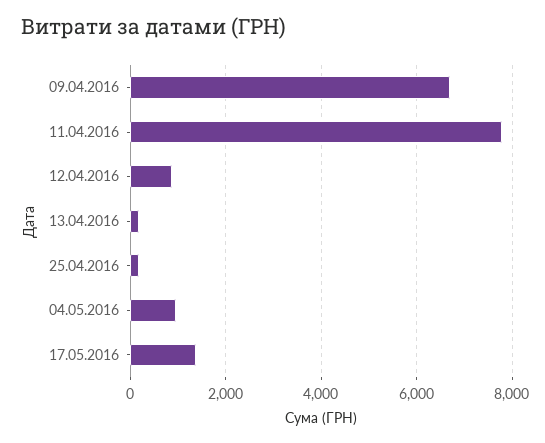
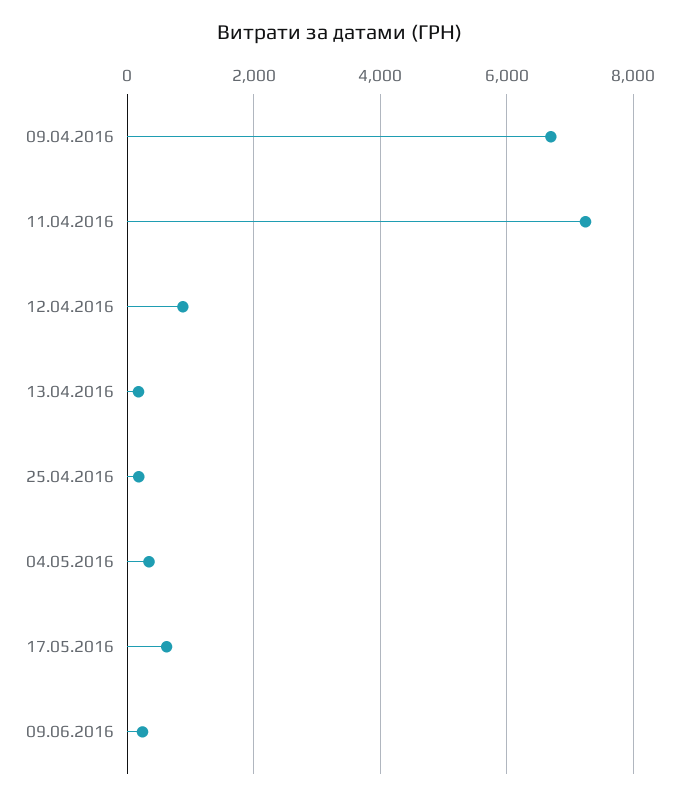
11.04.2016: 7800 -> 7200
04.05.2016: 1000 -> 400
17.05.2016: 1400 -> 600
09.06.2016: none -> 200

